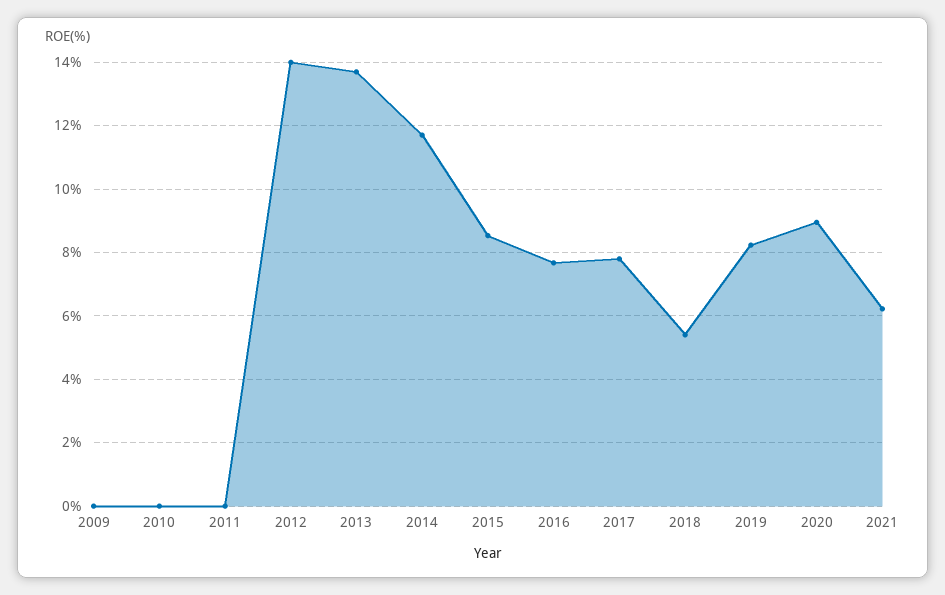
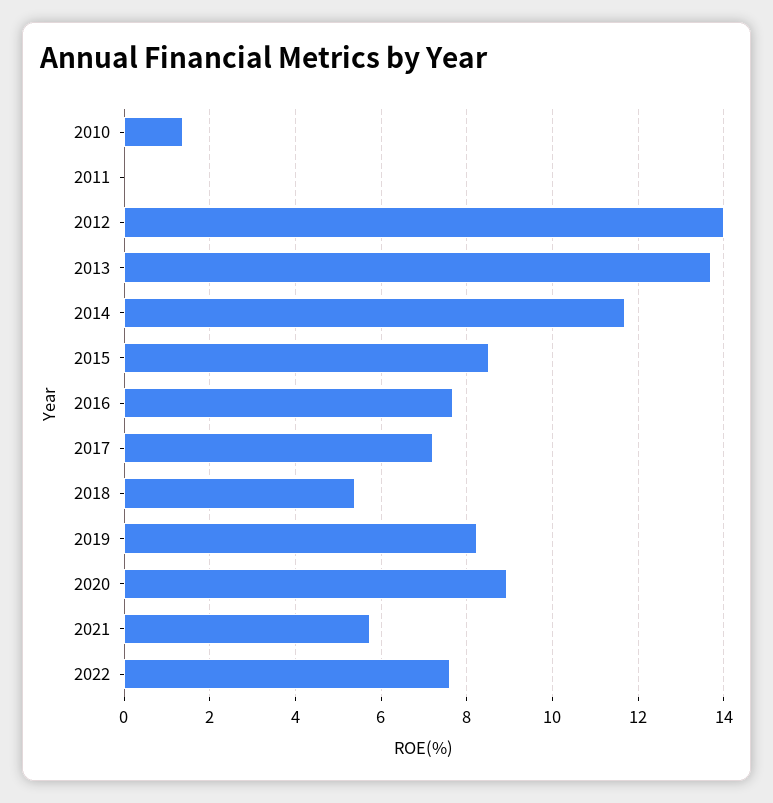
2009: 0 -> none
2010: 0 -> 1.4
2017: 7.8 -> 7.2
2021: 6.2 -> 5.8
2022: none -> 7.6

